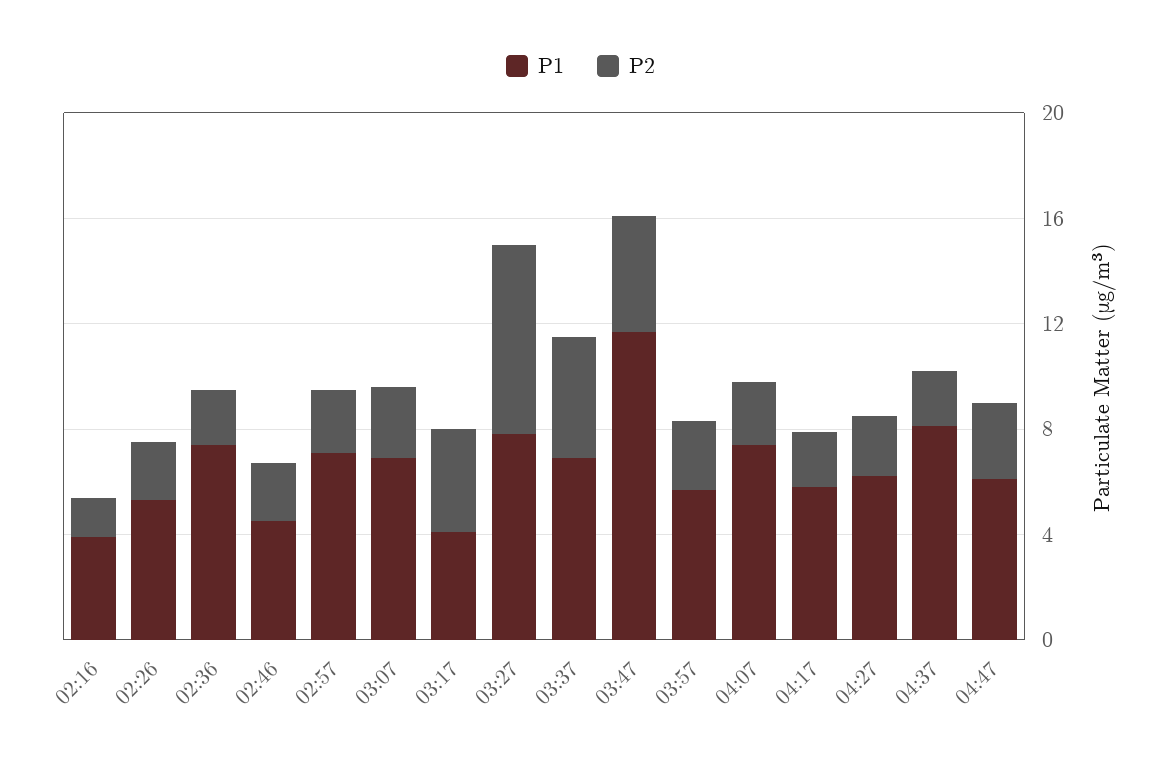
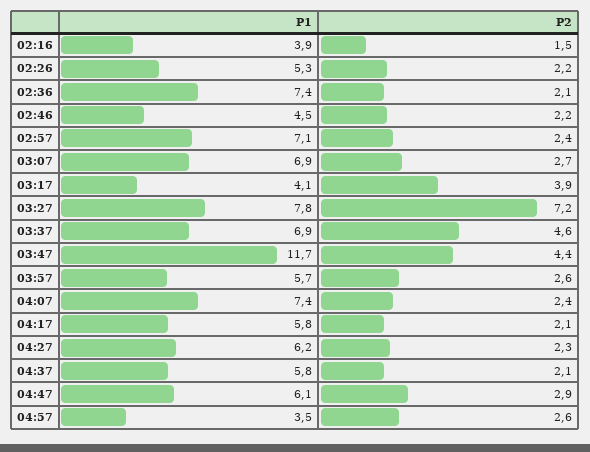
P1, 04:37: 8 -> 5.8
P1, 04:57: none -> 3.5
P2, 04:57: none -> 2.6

